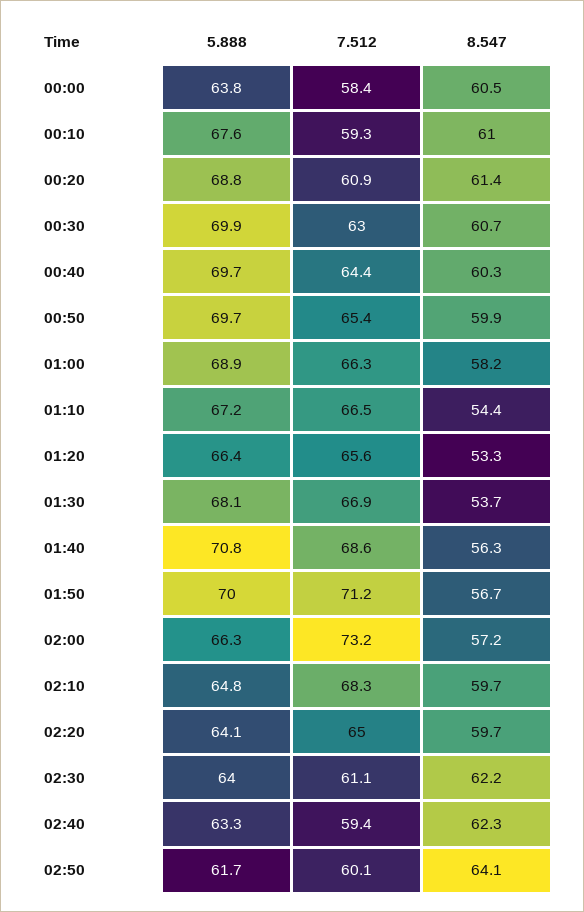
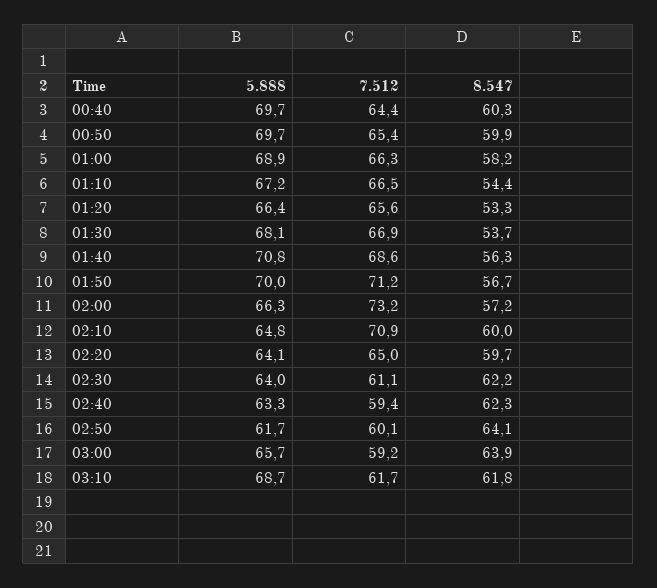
5.888, 00:00: 63.8 -> none
7.512, 00:00: 58.4 -> none
8.547, 00:00: 60.5 -> none
5.888, 00:10: 67.6 -> none
7.512, 00:10: 59.3 -> none
8.547, 00:10: 61 -> none
5.888, 00:20: 68.8 -> none
7.512, 00:20: 60.9 -> none
8.547, 00:20: 61.4 -> none
5.888, 00:30: 69.9 -> none
7.512, 00:30: 63 -> none
8.547, 00:30: 60.7 -> none
7.512, 02:10: 68.3 -> 70.9
8.547, 02:10: 59.7 -> 60
5.888, 03:00: none -> 65.7
7.512, 03:00: none -> 59.2
8.547, 03:00: none -> 63.9
5.888, 03:10: none -> 68.7
7.512, 03:10: none -> 61.7
8.547, 03:10: none -> 61.8

